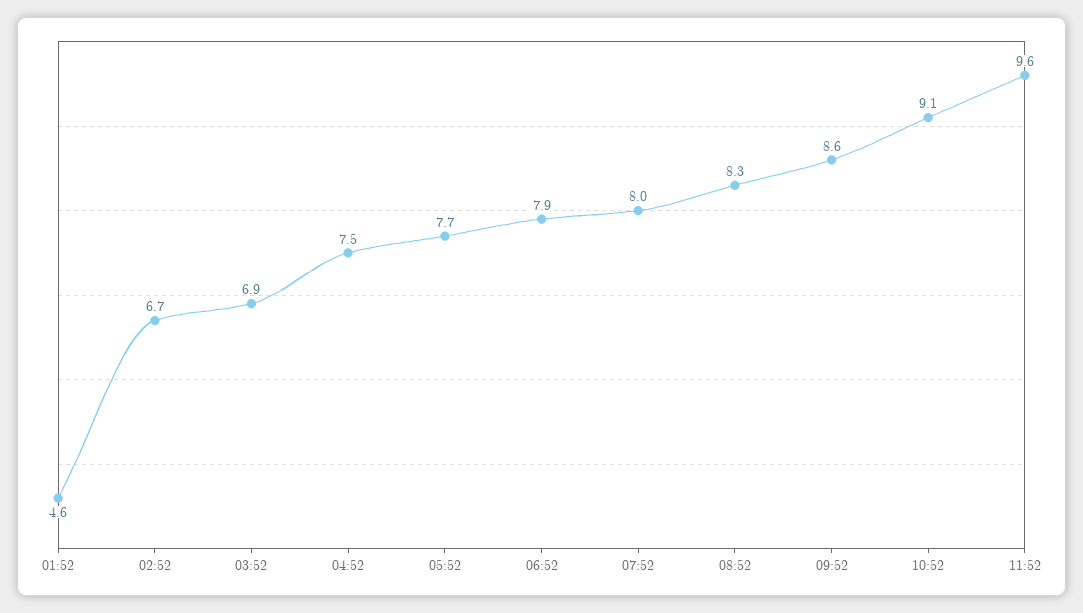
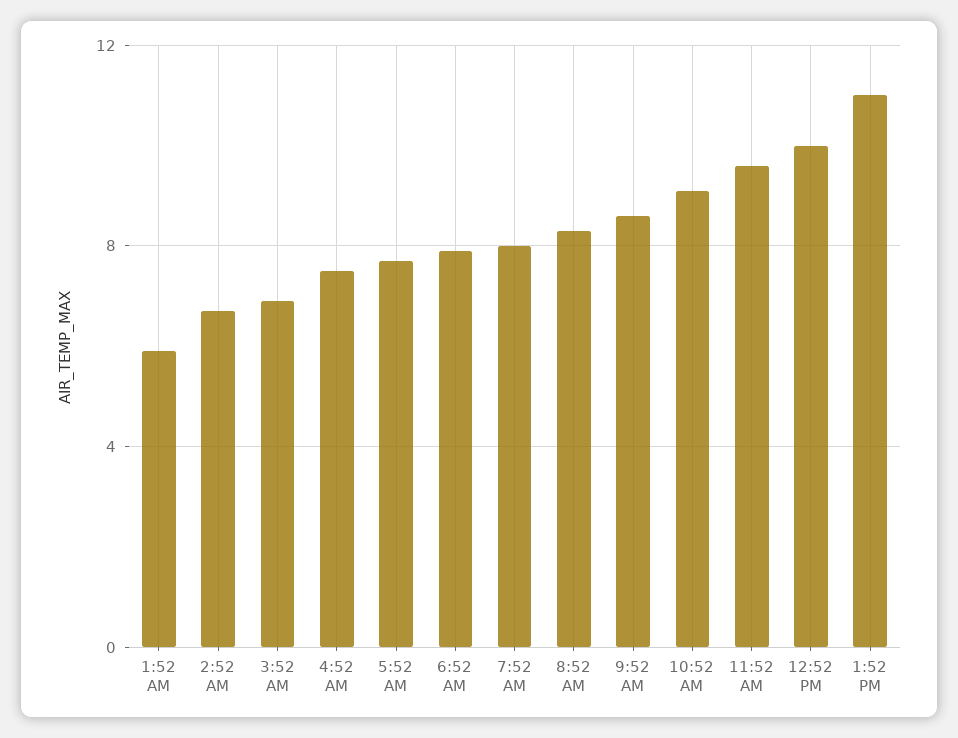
01:52: 4.6 -> 6
12:52 PM: none -> 10
1:52 PM: none -> 11

